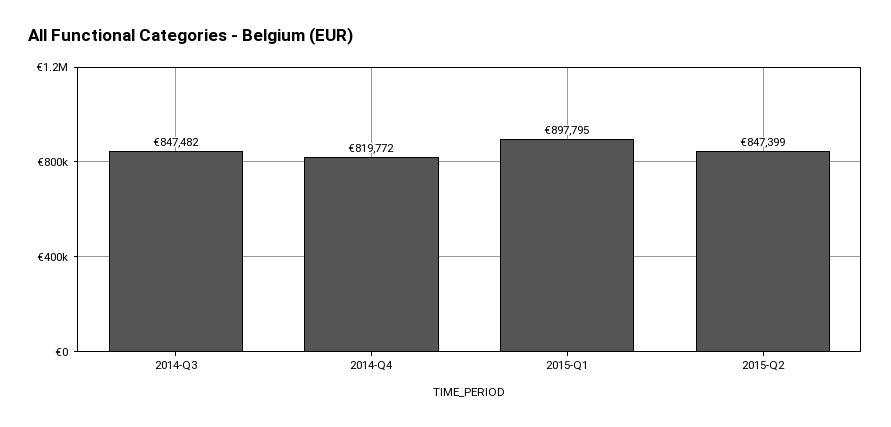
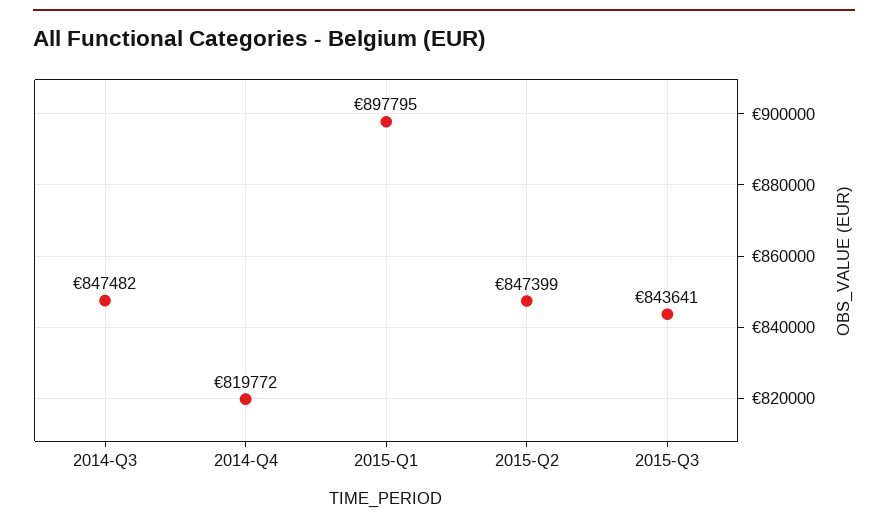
2015-Q3: none -> 843641

